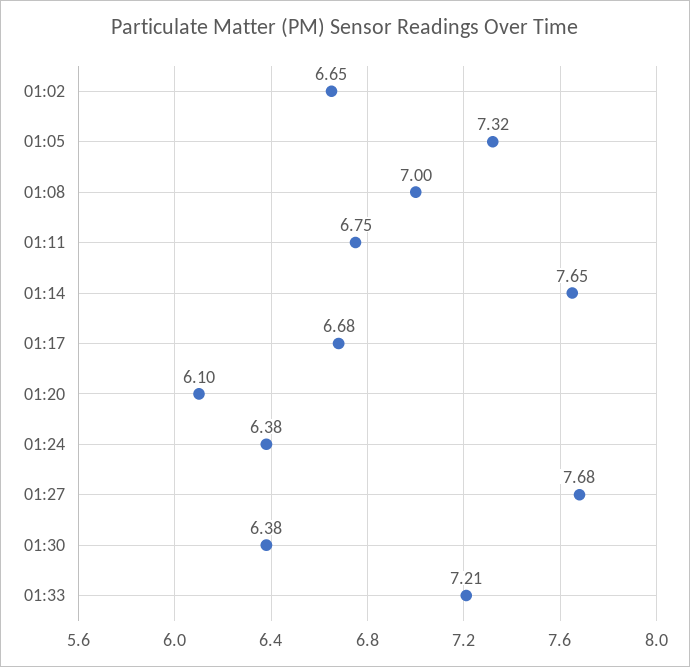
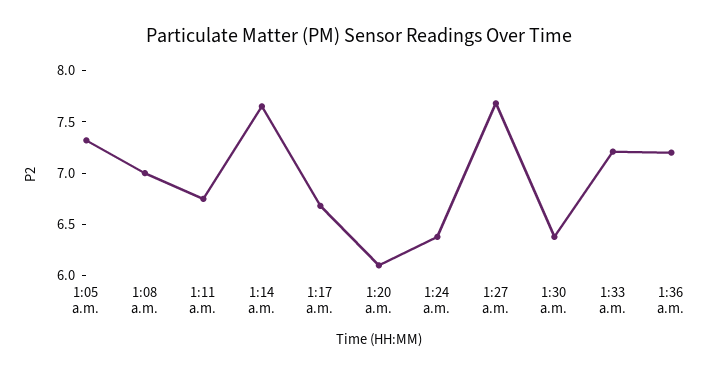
01:02: 6.65 -> none
1:36 a.m.: none -> 7.2

